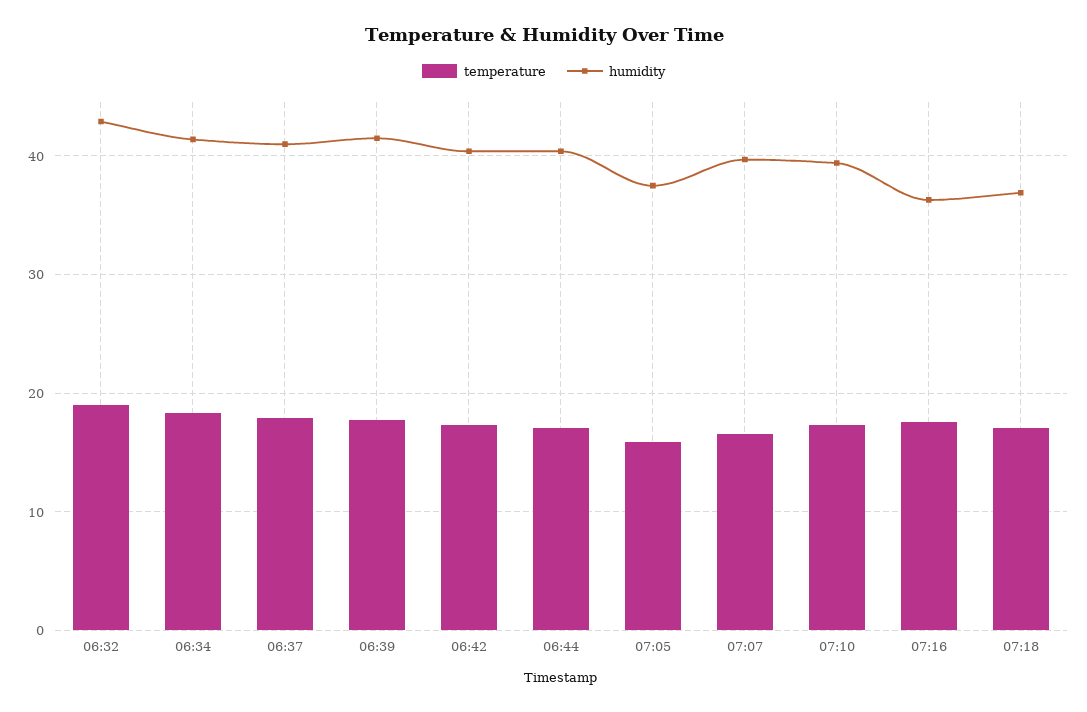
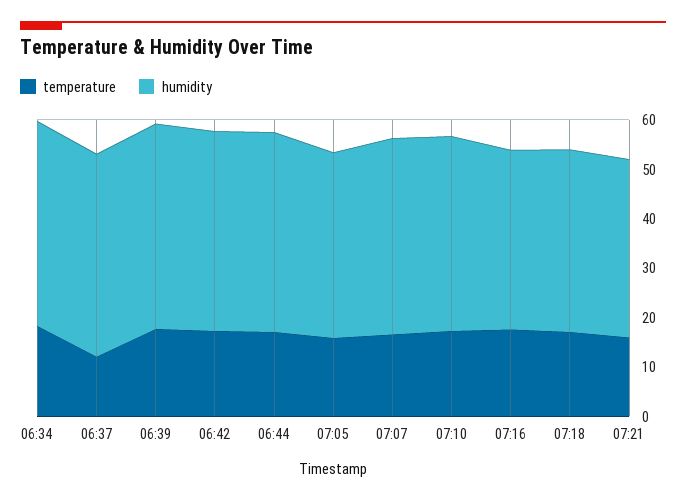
temperature, 06:32: 19 -> none
humidity, 06:32: 43 -> none
temperature, 06:37: 18 -> 12
temperature, 07:21: none -> 16
humidity, 07:21: none -> 36

